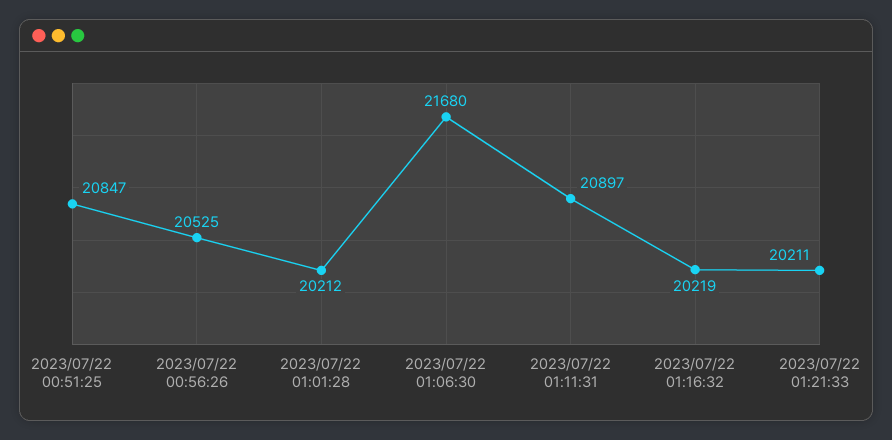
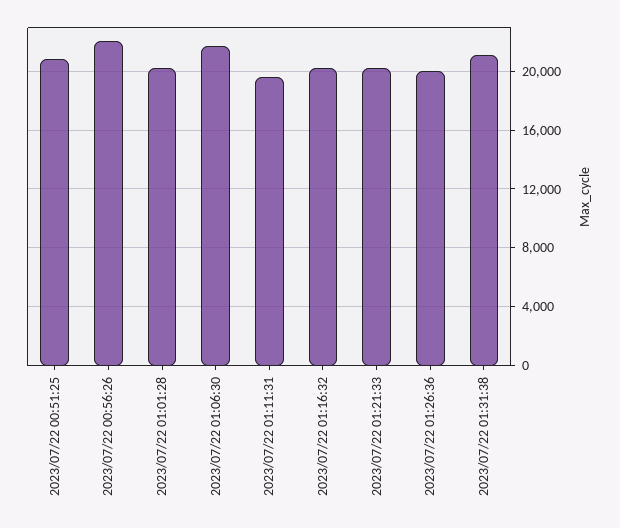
2023/07/22 00:56:26: 20525 -> 22000
2023/07/22 01:11:31: 20897 -> 19500
2023/07/22 01:26:36: none -> 20000
2023/07/22 01:31:38: none -> 21000

